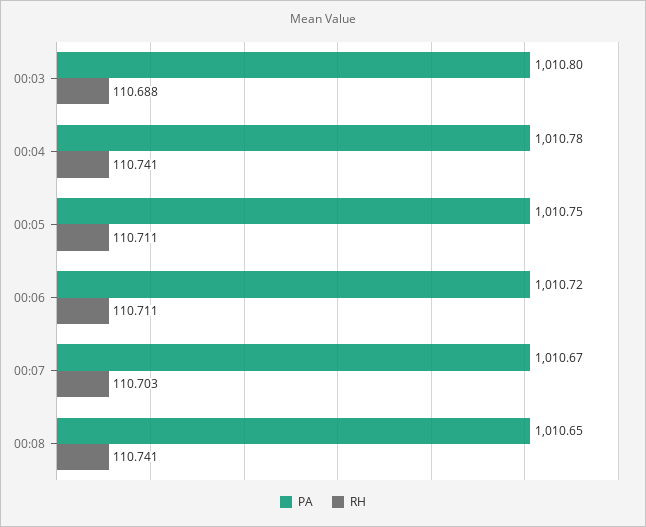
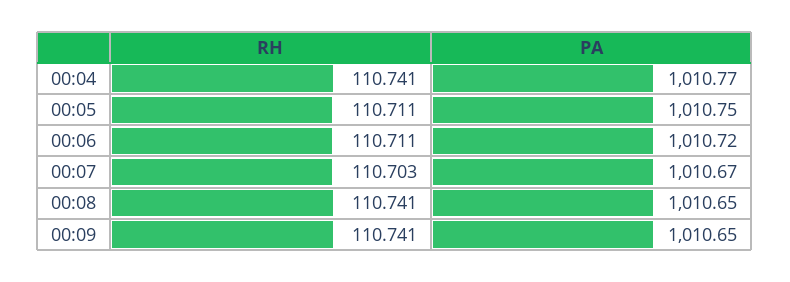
PA, 00:03: 1010.8 -> none
RH, 00:03: 110.688 -> none
PA, 00:04: 1010.78 -> 1010.77
RH, 00:09: none -> 110.741
PA, 00:09: none -> 1010.65

